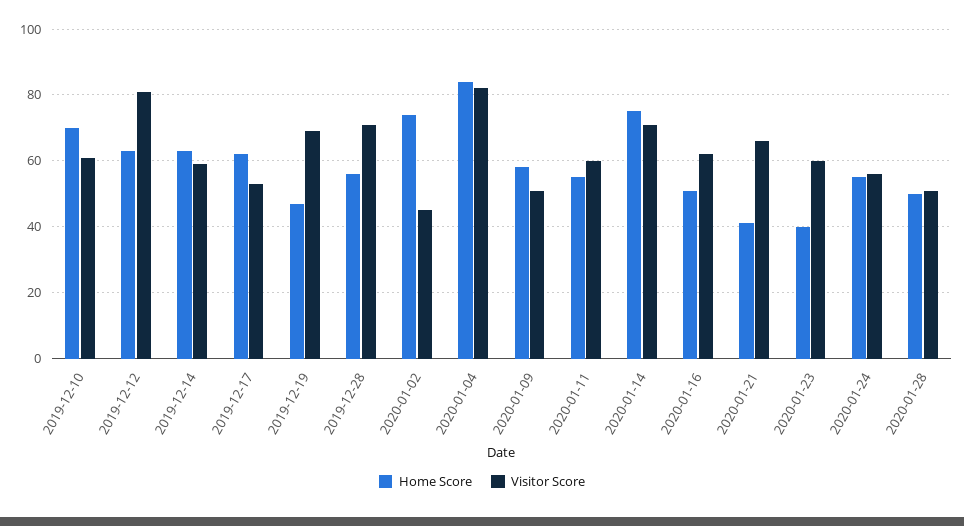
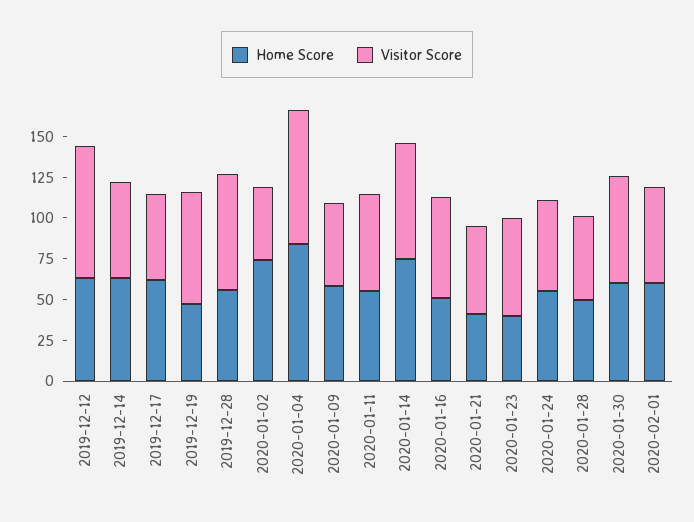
Home Score, 2019-12-10: 70 -> none
Visitor Score, 2019-12-10: 60 -> none
Visitor Score, 2020-01-21: 65 -> 55
Home Score, 2020-01-30: none -> 60
Visitor Score, 2020-01-30: none -> 65
Home Score, 2020-02-01: none -> 60
Visitor Score, 2020-02-01: none -> 60

